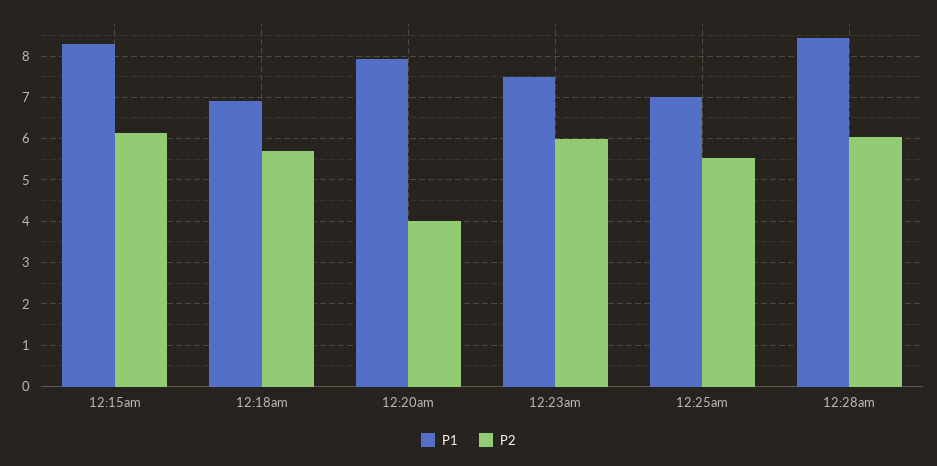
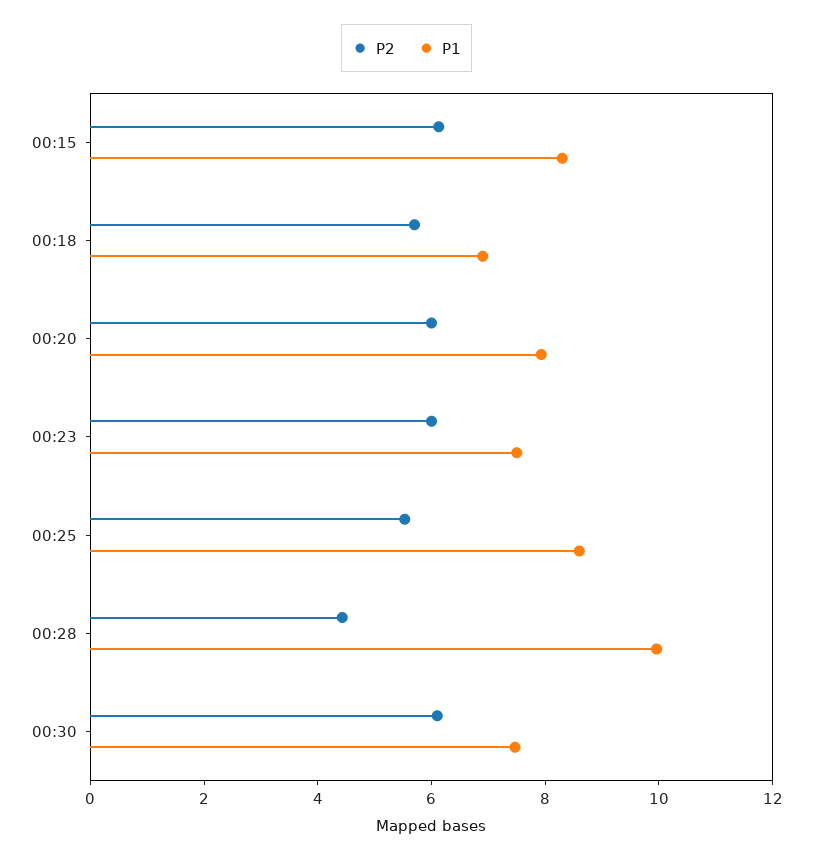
P2, 12:20am: 4 -> 6
P1, 12:25am: 7 -> 8.5
P1, 12:28am: 8.4 -> 10
P2, 12:28am: 6 -> 4.5
P2, 00:30: none -> 6
P1, 00:30: none -> 7.5

